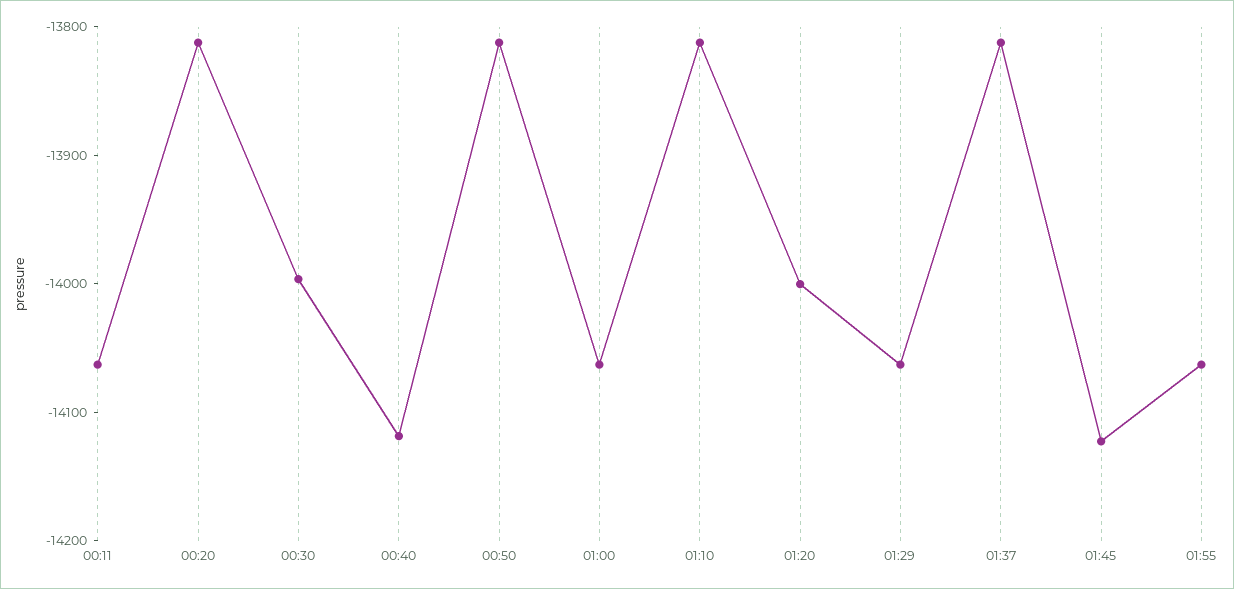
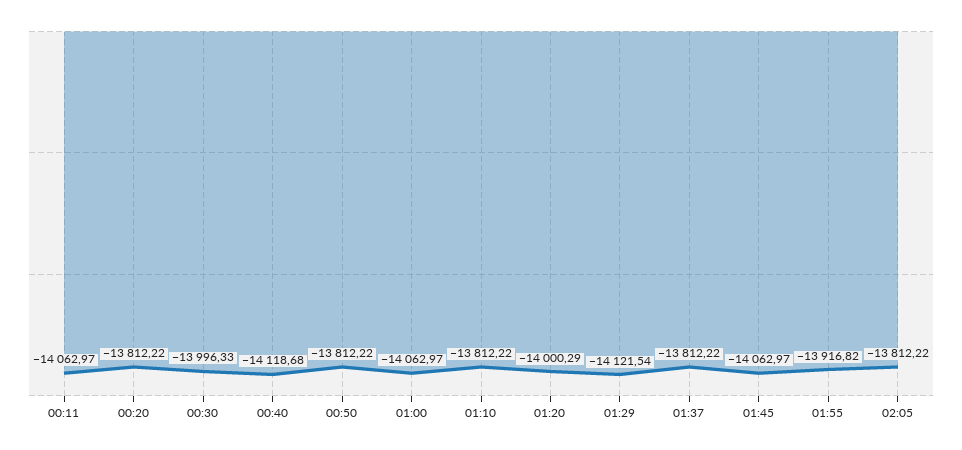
01:29: -14060 -> -14121.54
01:45: -14120 -> -14062.97
01:55: -14060 -> -13916.82
02:05: none -> -13812.22

